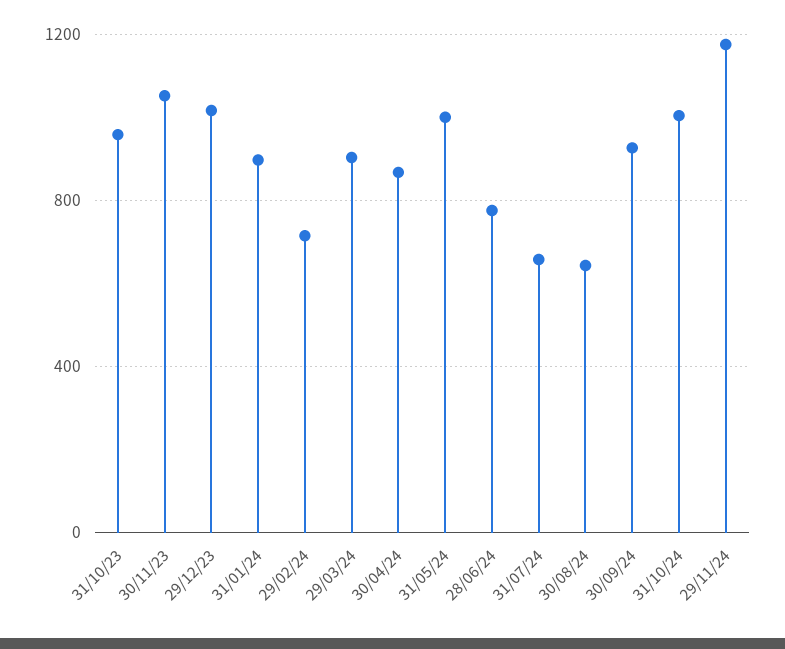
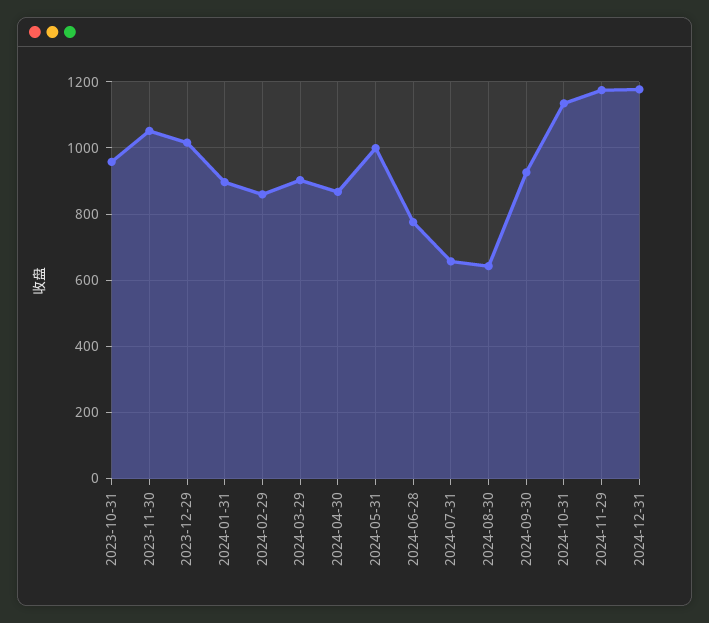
29/02/24: 700 -> 860
31/10/24: 1000 -> 1140
2024-12-31: none -> 1180

